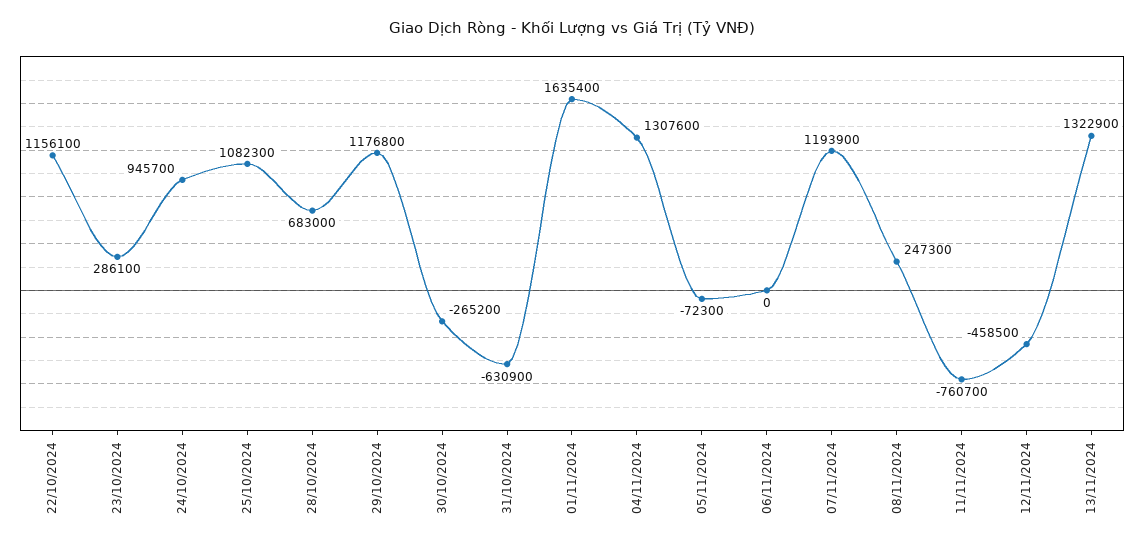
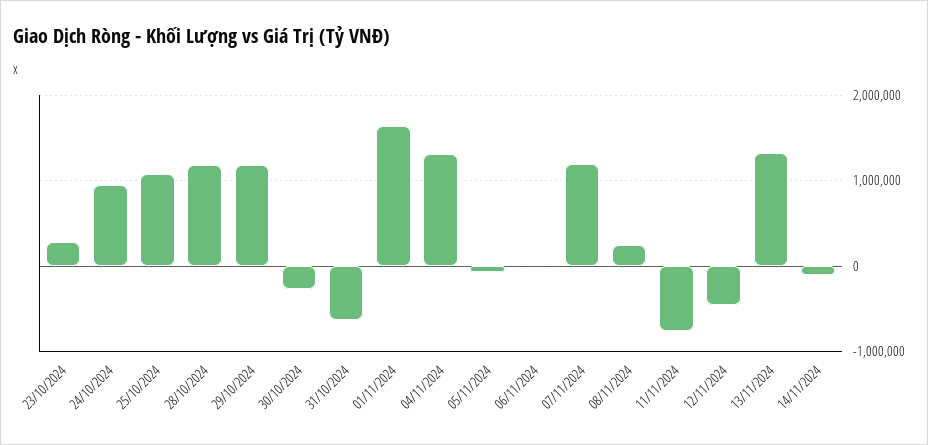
22/10/2024: 1156100 -> none
28/10/2024: 683000 -> 1200000
14/11/2024: none -> -100000

